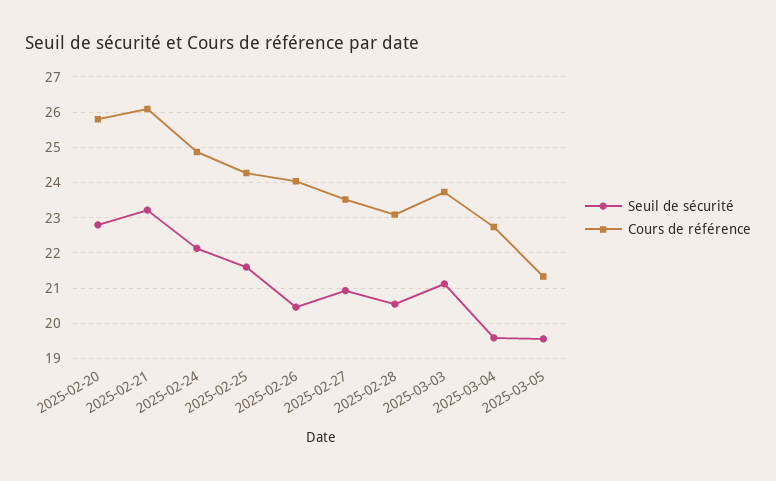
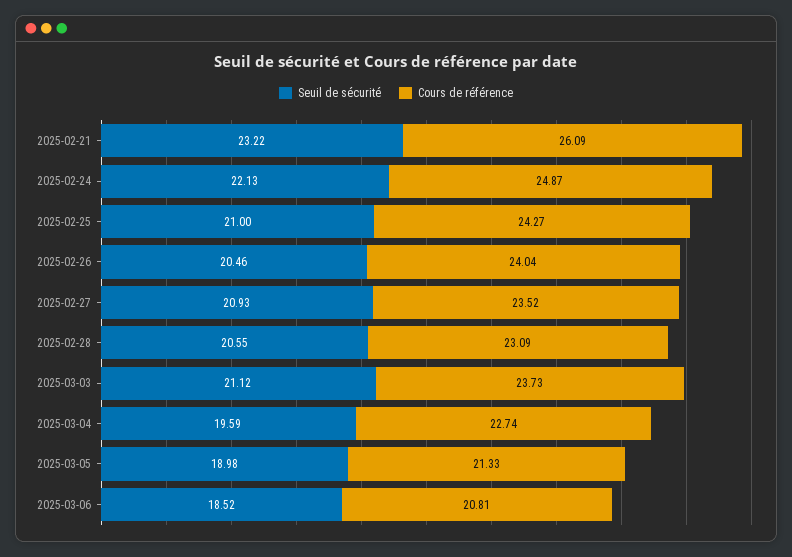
Seuil de sécurité, 2025-02-20: 22.8 -> none
Cours de référence, 2025-02-20: 25.8 -> none
Seuil de sécurité, 2025-02-25: 21.6 -> 21
Seuil de sécurité, 2025-03-05: 19.6 -> 18.98
Seuil de sécurité, 2025-03-06: none -> 18.52
Cours de référence, 2025-03-06: none -> 20.81

